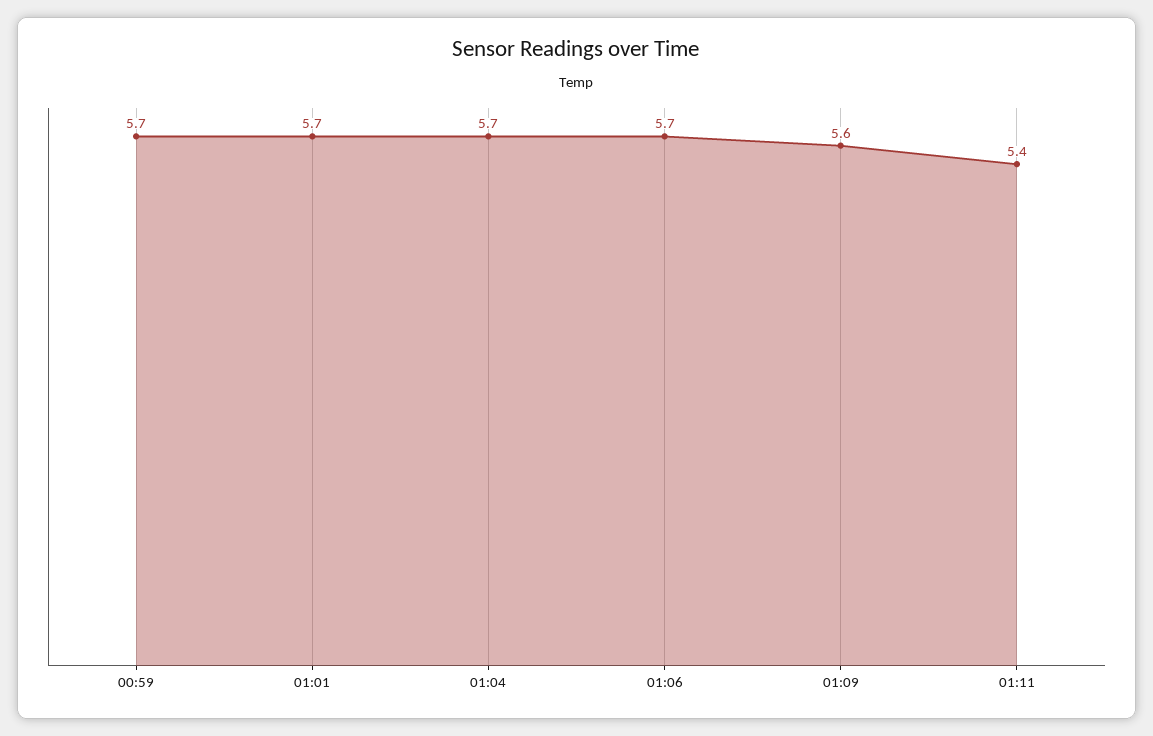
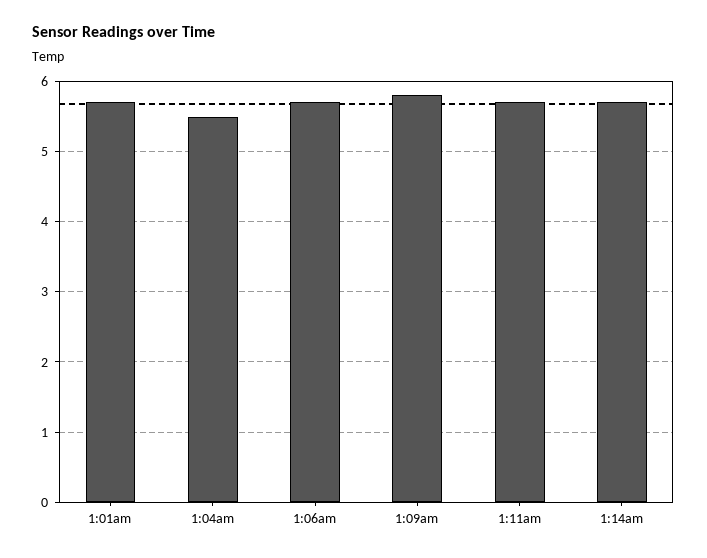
00:59: 5.7 -> none
01:04: 5.7 -> 5.5
01:09: 5.6 -> 5.8
01:11: 5.4 -> 5.7
1:14am: none -> 5.7

